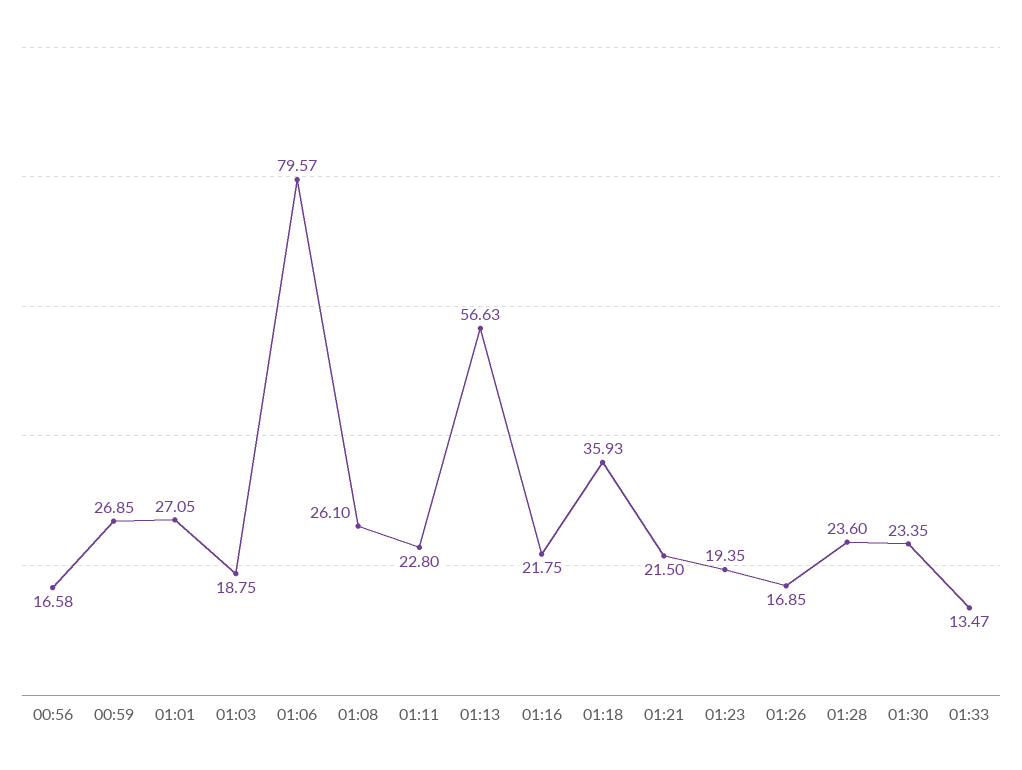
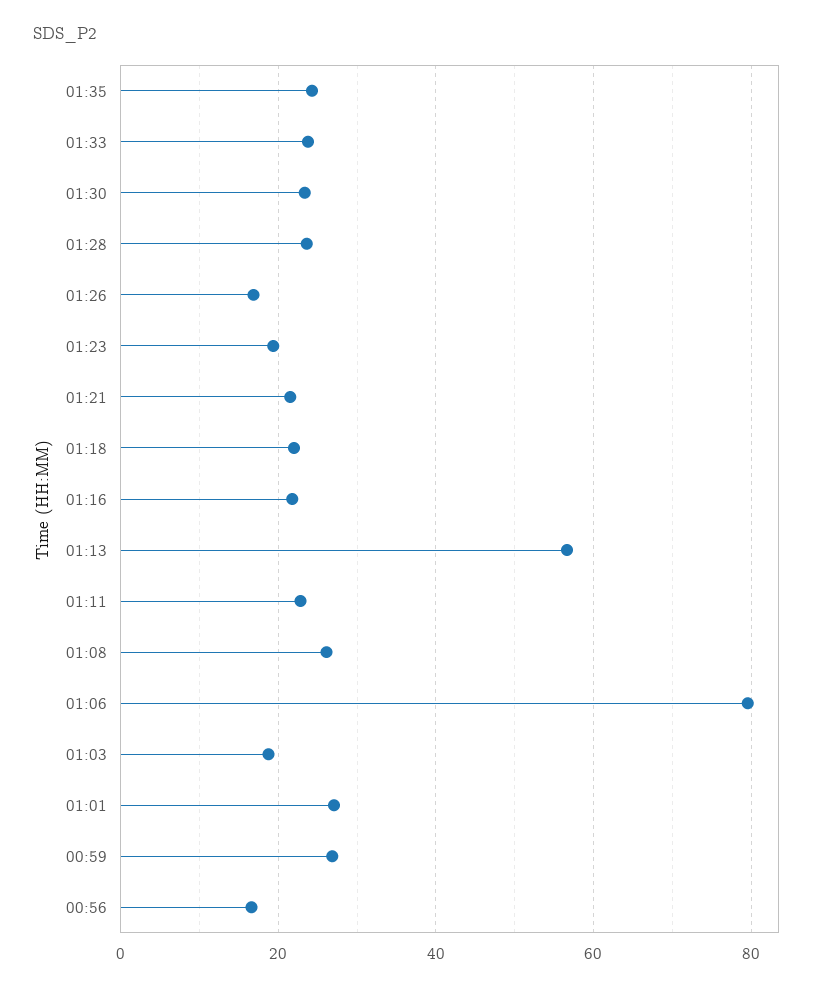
01:18: 35.93 -> 22
01:33: 13.47 -> 24
01:35: none -> 24

